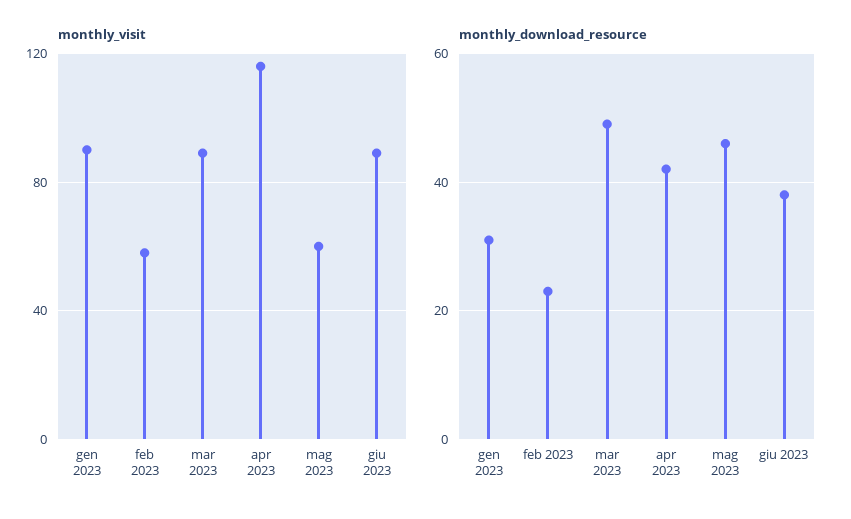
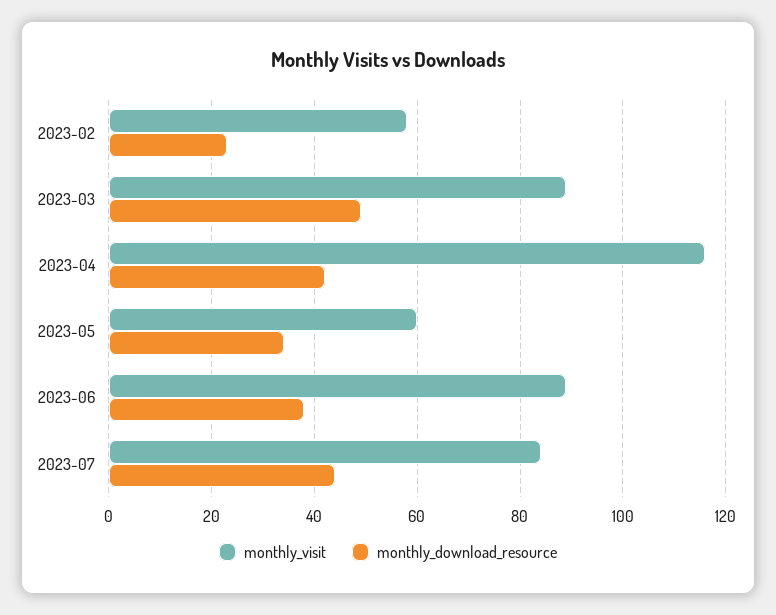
monthly_visit, gen 2023: 90 -> none
monthly_download_resource, gen 2023: 30 -> none
monthly_download_resource, mag 2023: 45 -> 35
monthly_visit, 2023-07: none -> 85
monthly_download_resource, 2023-07: none -> 45

